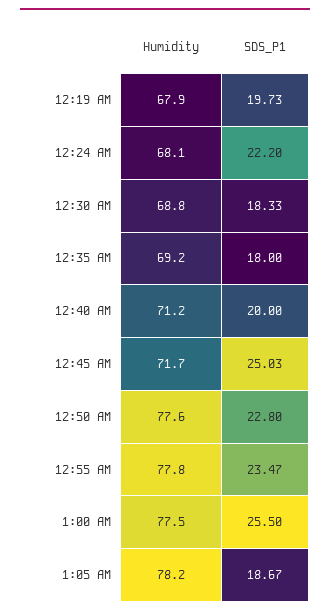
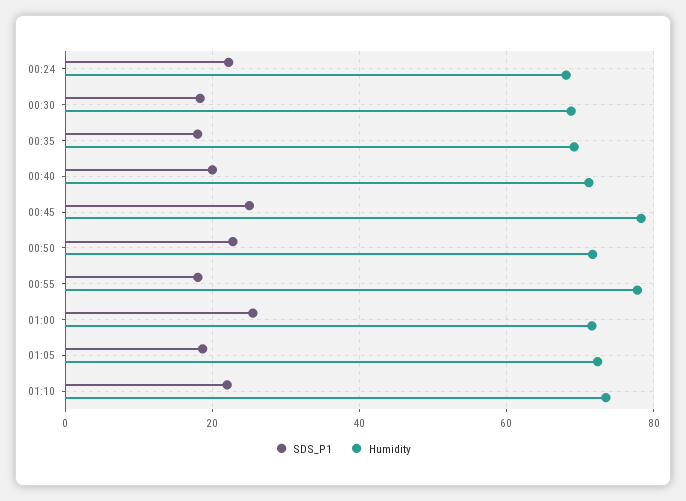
Humidity, 12:19 AM: 67.9 -> none
SDS_P1, 12:19 AM: 19.73 -> none
Humidity, 12:45 AM: 71.7 -> 78
Humidity, 12:50 AM: 77.6 -> 72
SDS_P1, 12:55 AM: 23.47 -> 18
Humidity, 1:00 AM: 77.5 -> 72
Humidity, 1:05 AM: 78.2 -> 72
SDS_P1, 01:10: none -> 22
Humidity, 01:10: none -> 74

